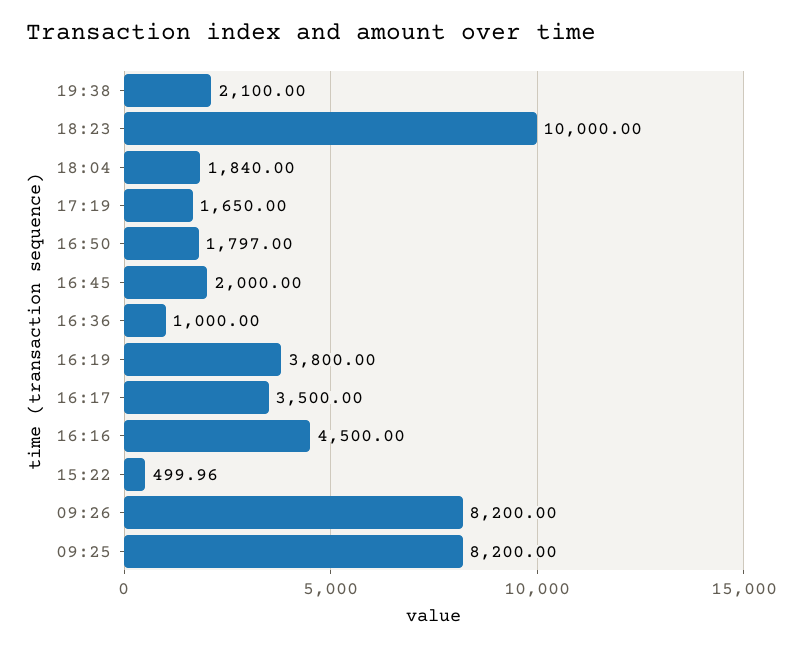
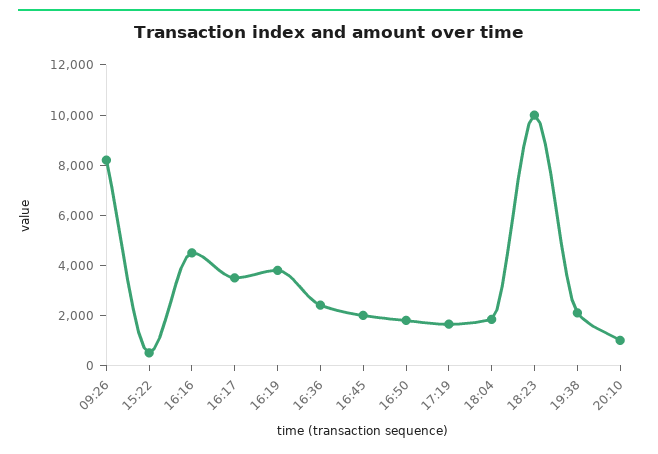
16:36: 1000 -> 2500
09:25: 8200 -> none
20:10: none -> 1000

